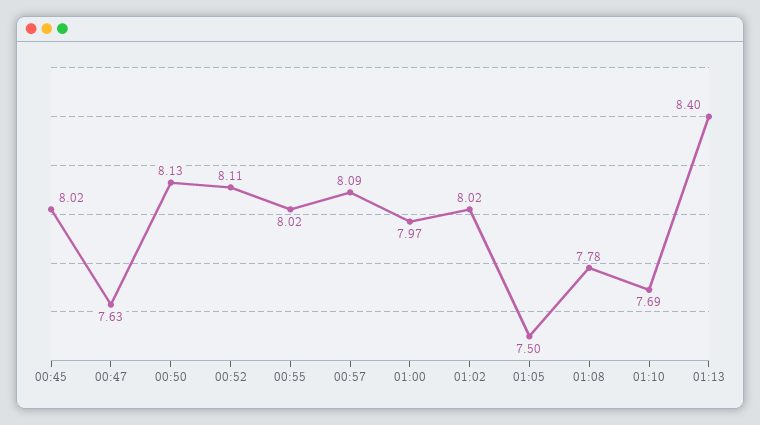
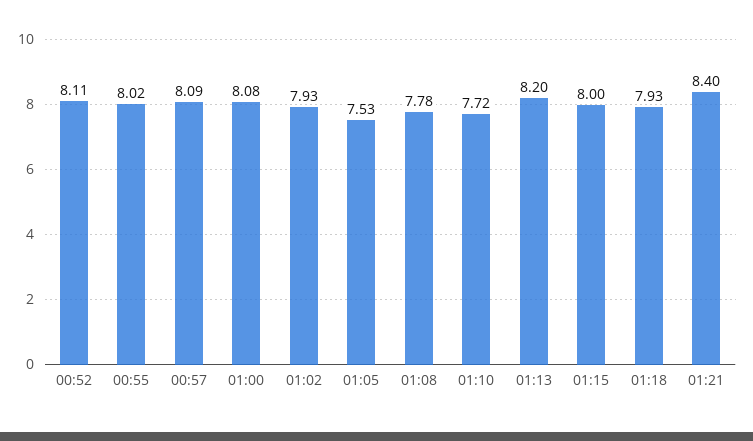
00:45: 8.02 -> none
00:47: 7.63 -> none
00:50: 8.13 -> none
01:00: 7.97 -> 8.08
01:02: 8.02 -> 7.93
01:05: 7.5 -> 7.53
01:10: 7.69 -> 7.72
01:13: 8.4 -> 8.2
01:15: none -> 8
01:18: none -> 7.93
01:21: none -> 8.4

